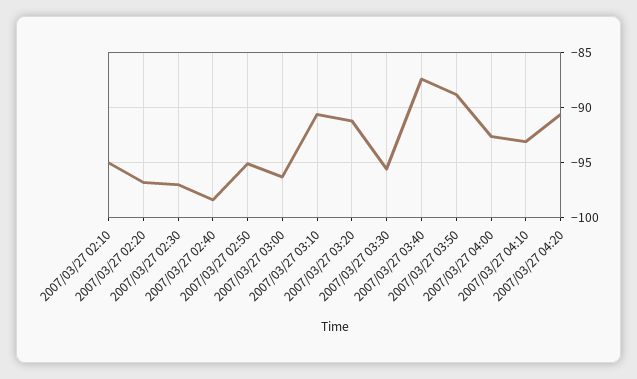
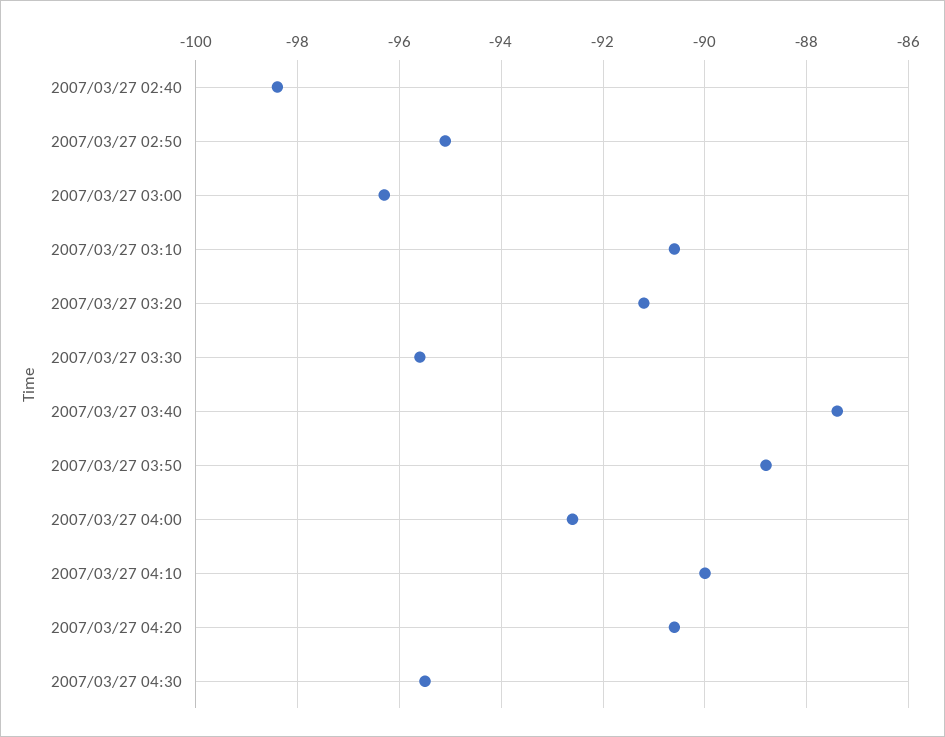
2007/03/27 02:10: -95 -> none
2007/03/27 02:20: -97 -> none
2007/03/27 02:30: -97 -> none
2007/03/27 04:10: -93 -> -90
2007/03/27 04:30: none -> -95.5

